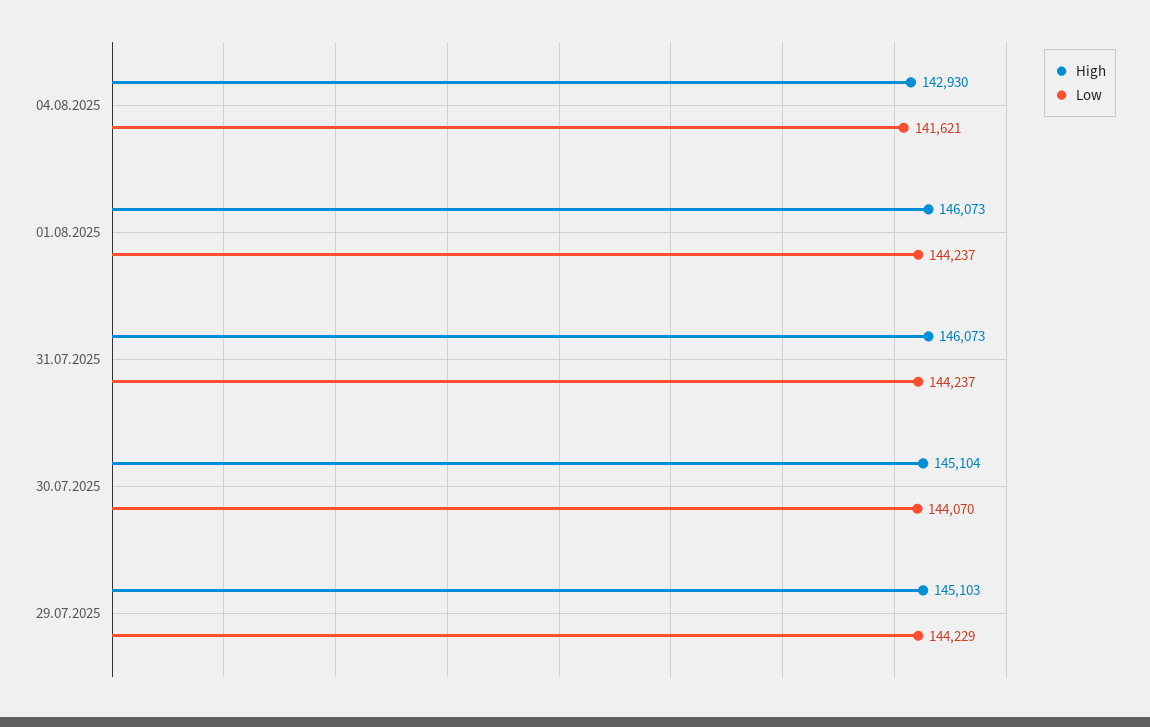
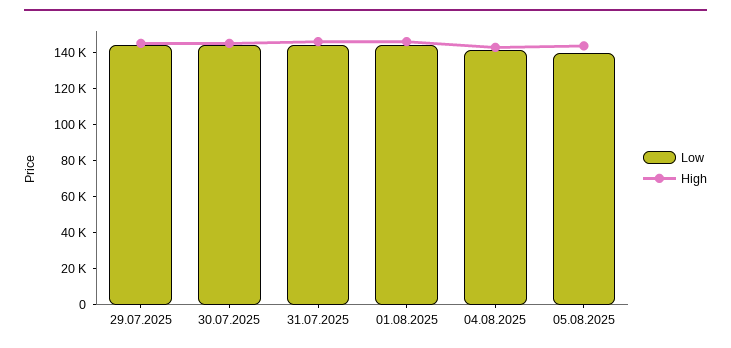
Low, 05.08.2025: none -> 140000
High, 05.08.2025: none -> 145000

